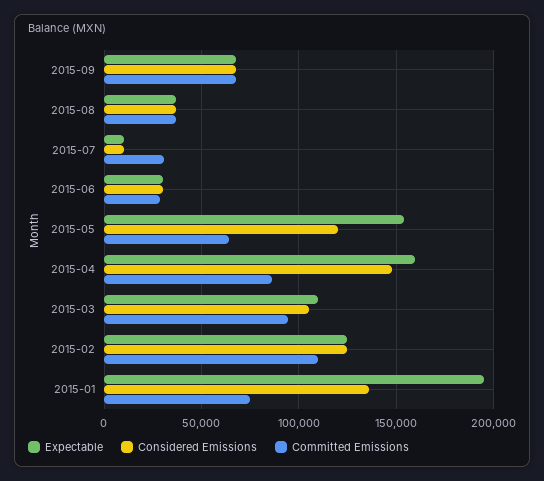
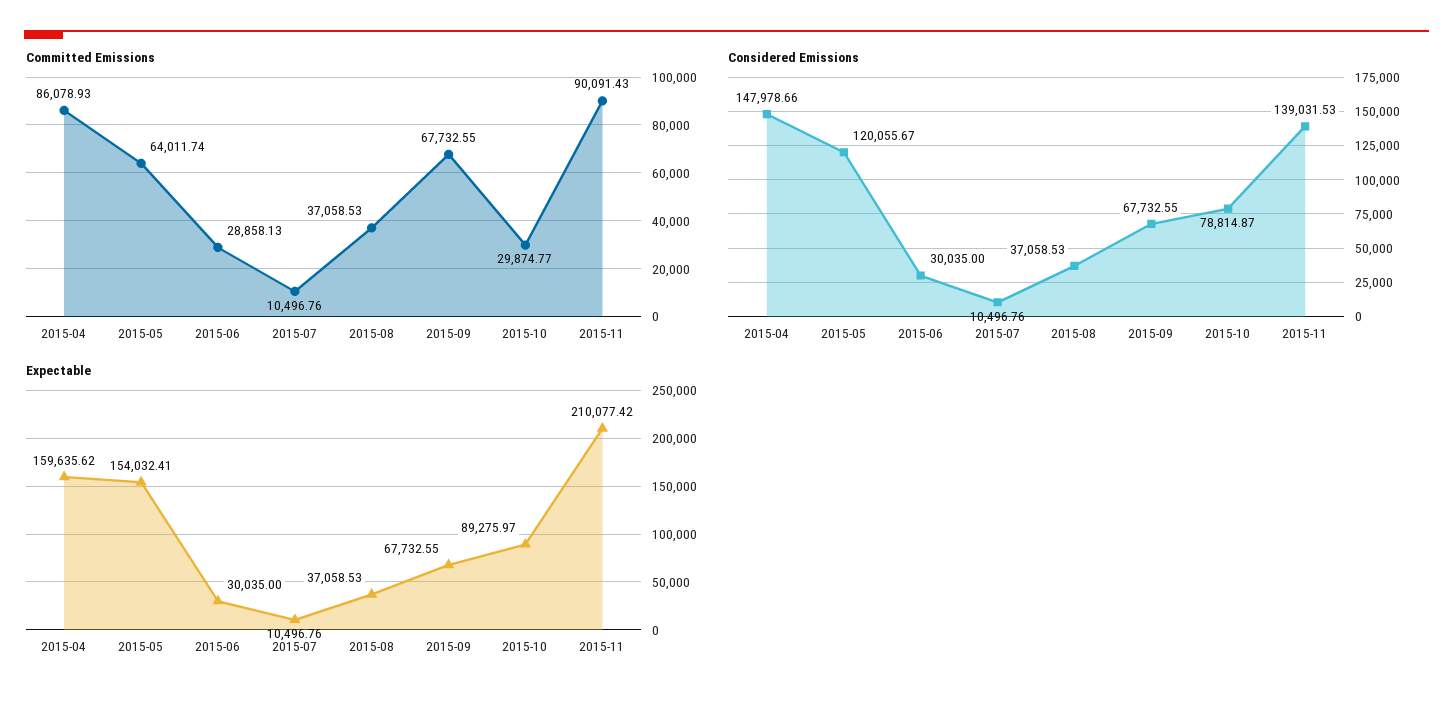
Committed Emissions, 2015-07: 30000 -> 10496.76
Expectable, 2015-03: 110000 -> none
Considered Emissions, 2015-03: 105000 -> none
Committed Emissions, 2015-03: 95000 -> none
Expectable, 2015-02: 125000 -> none
Considered Emissions, 2015-02: 125000 -> none
Committed Emissions, 2015-02: 110000 -> none
Expectable, 2015-01: 195000 -> none
Considered Emissions, 2015-01: 135000 -> none
Committed Emissions, 2015-01: 75000 -> none
Committed Emissions, 2015-10: none -> 29874.77
Committed Emissions, 2015-11: none -> 90091.43
Considered Emissions, 2015-10: none -> 78814.87
Considered Emissions, 2015-11: none -> 139031.53
Expectable, 2015-10: none -> 89275.97
Expectable, 2015-11: none -> 210077.42

